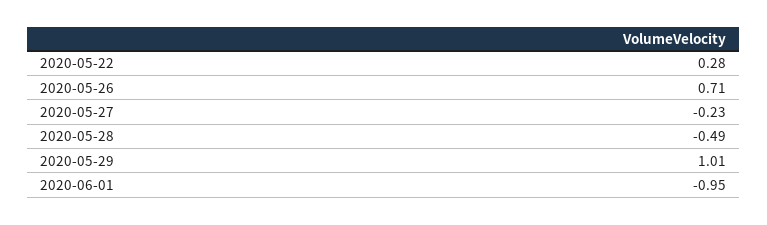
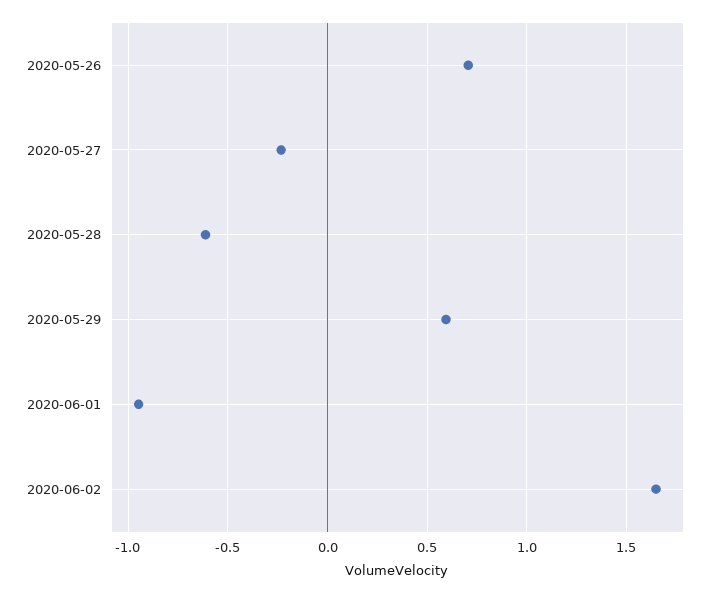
2020-05-22: 0.28 -> none
2020-05-28: -0.49 -> -0.6
2020-05-29: 1.01 -> 0.6
2020-06-02: none -> 1.65

